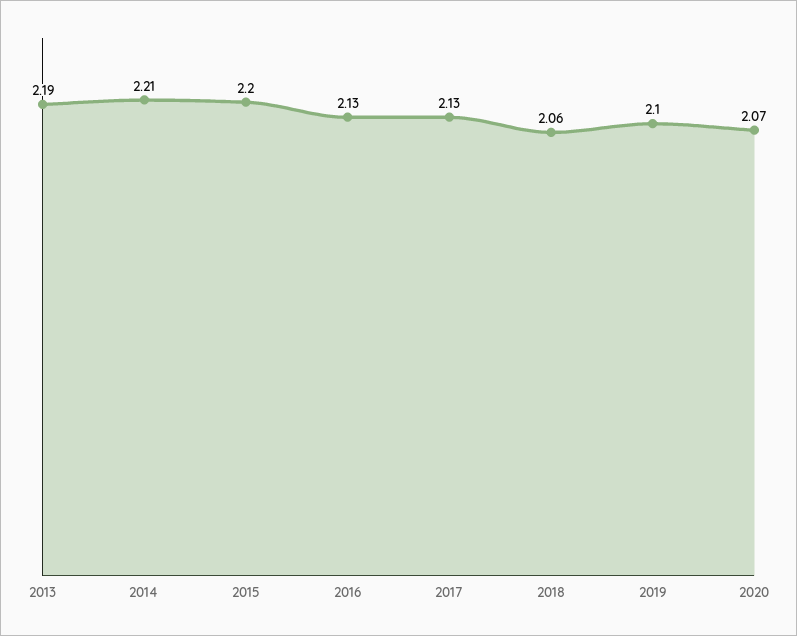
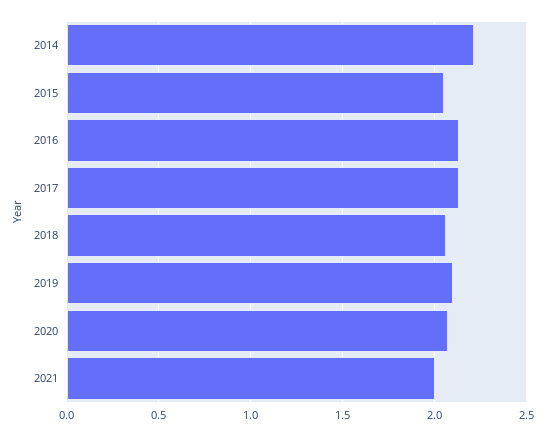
2013: 2.19 -> none
2015: 2.2 -> 2.05
2021: none -> 2

